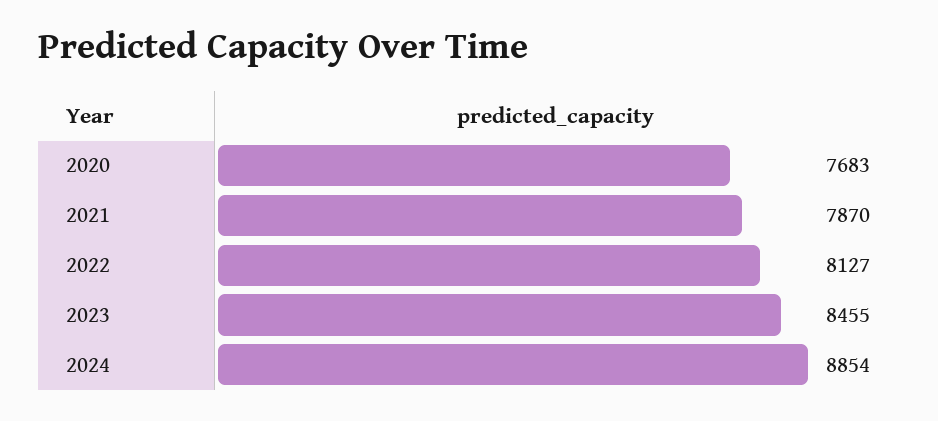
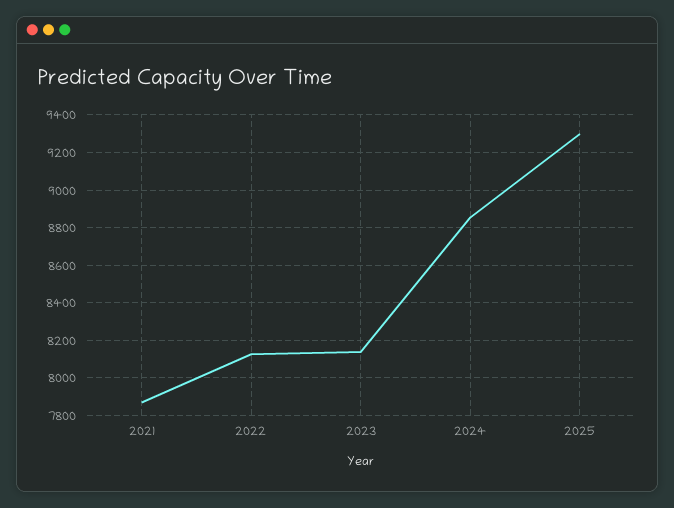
2020: 7683 -> none
2023: 8455 -> 8150
2025: none -> 9300

